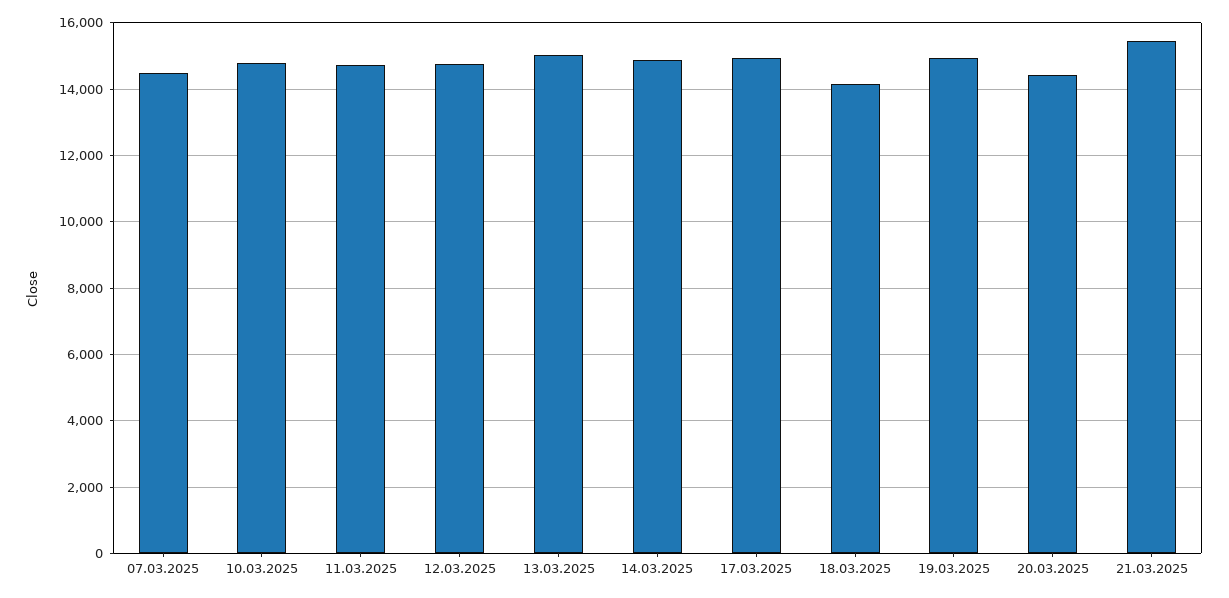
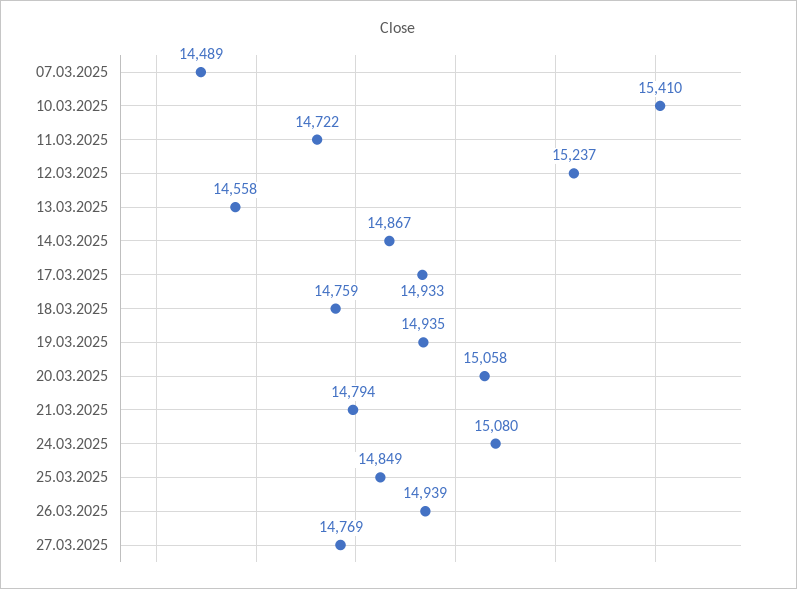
10.03.2025: 14800 -> 15410
12.03.2025: 14800 -> 15237
13.03.2025: 15000 -> 14558
18.03.2025: 14200 -> 14759
20.03.2025: 14400 -> 15058
21.03.2025: 15400 -> 14794
24.03.2025: none -> 15080
25.03.2025: none -> 14849
26.03.2025: none -> 14939
27.03.2025: none -> 14769

